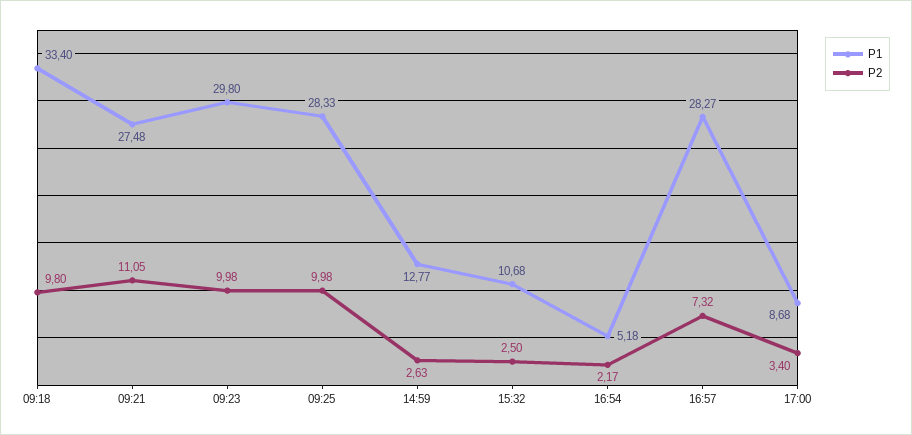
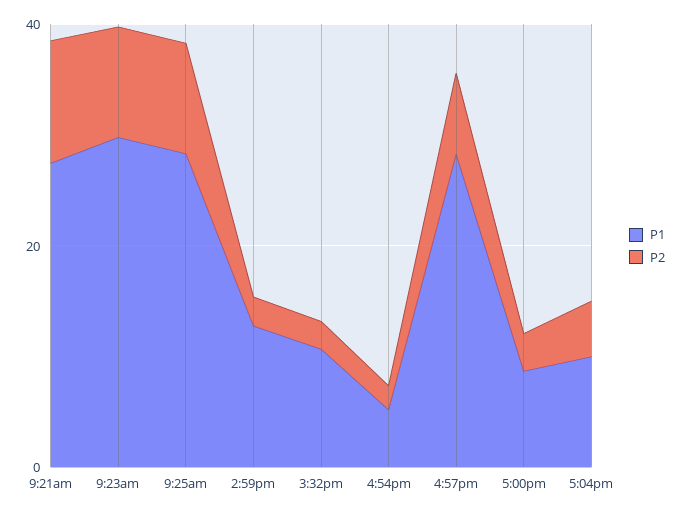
P1, 09:18: 33.4 -> none
P2, 09:18: 9.8 -> none
P1, 5:04pm: none -> 10
P2, 5:04pm: none -> 5

